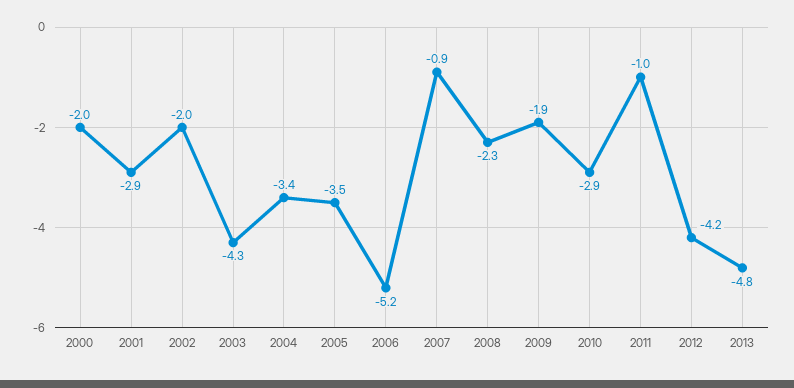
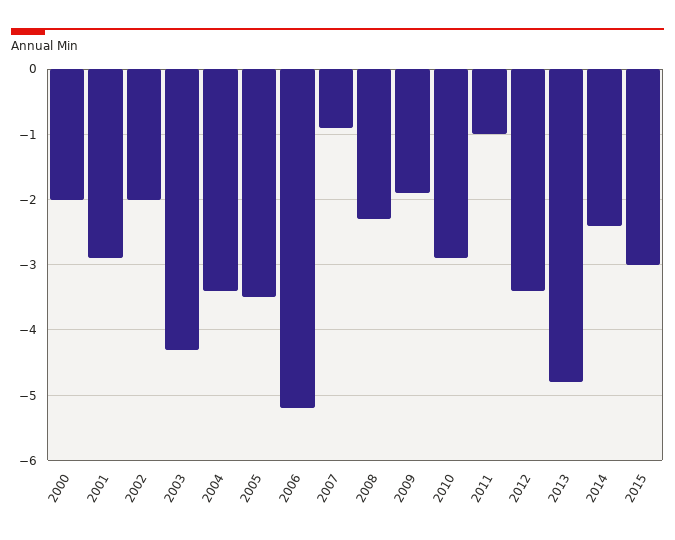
2012: -4.2 -> -3.4
2014: none -> -2.4
2015: none -> -3

